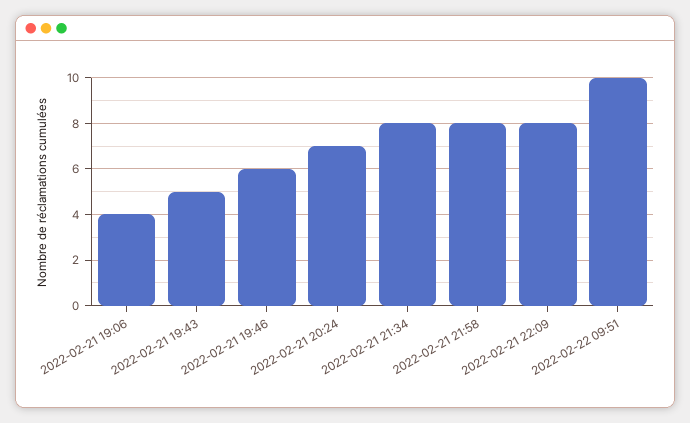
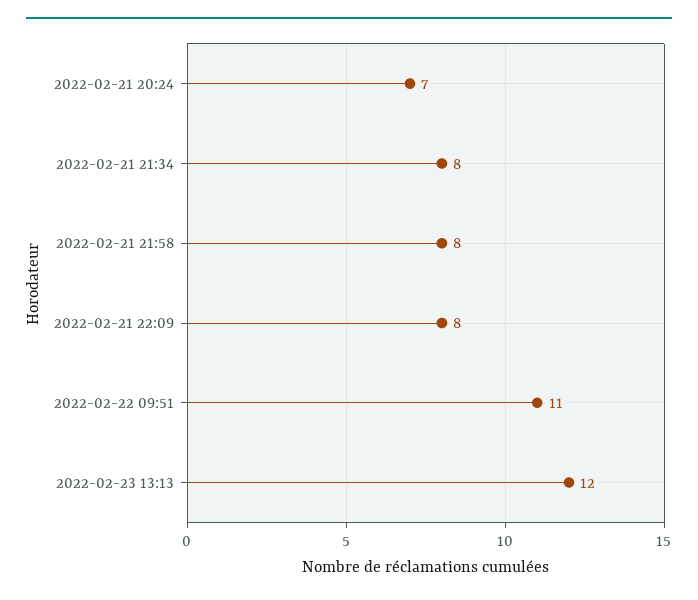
2022-02-21 19:06: 4 -> none
2022-02-21 19:43: 5 -> none
2022-02-21 19:46: 6 -> none
2022-02-22 09:51: 10 -> 11
2022-02-23 13:13: none -> 12

